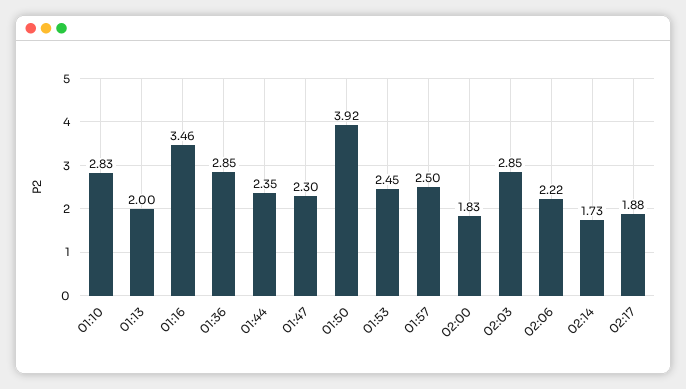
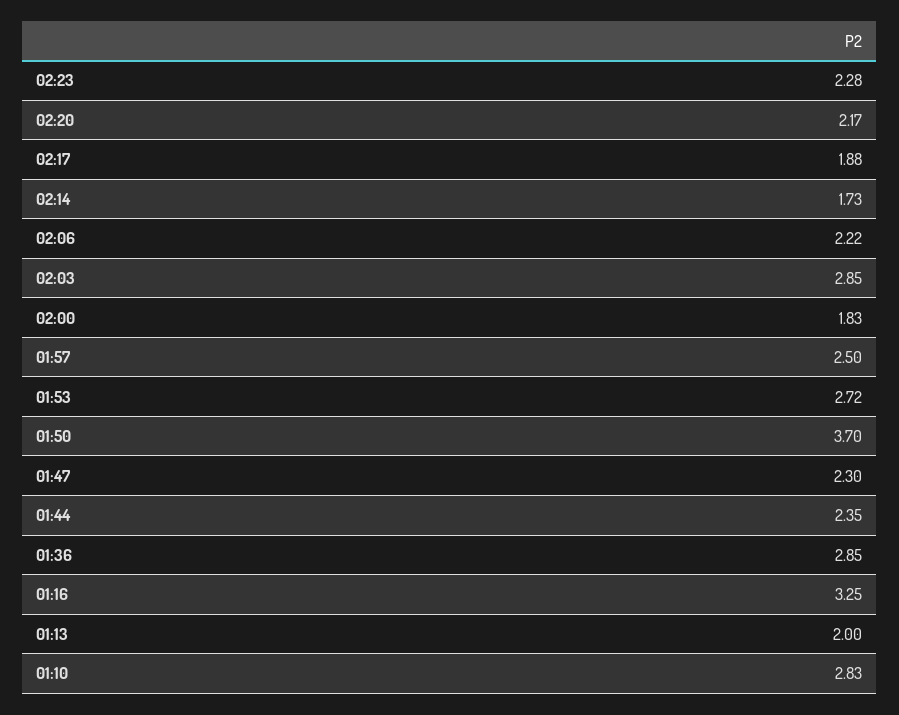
01:16: 3.46 -> 3.25
01:50: 3.92 -> 3.7
01:53: 2.45 -> 2.72
02:23: none -> 2.28
02:20: none -> 2.17

